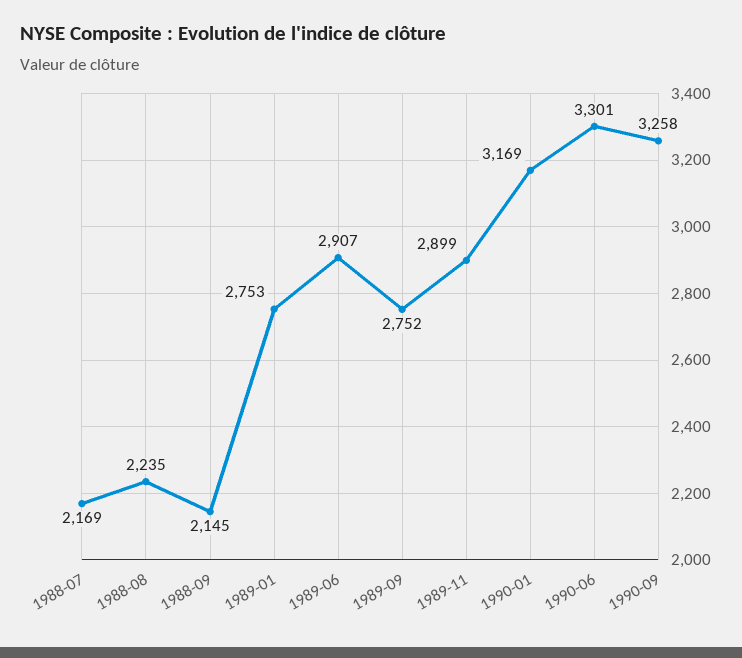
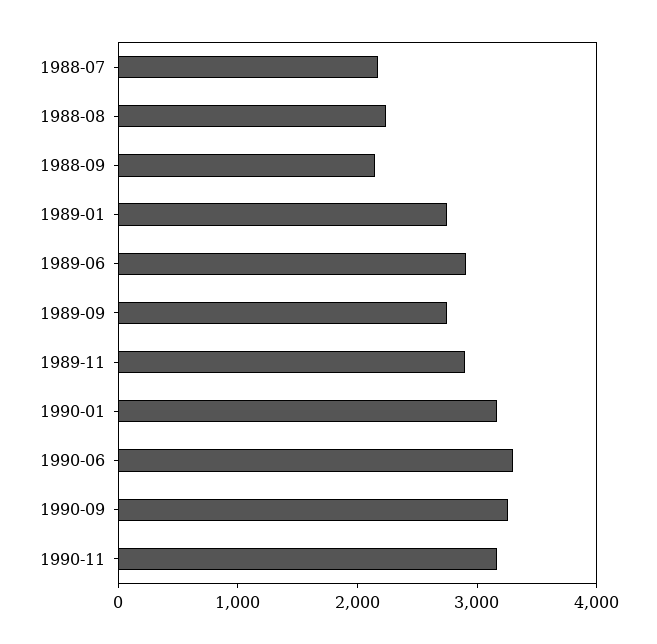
1990-11: none -> 3200

